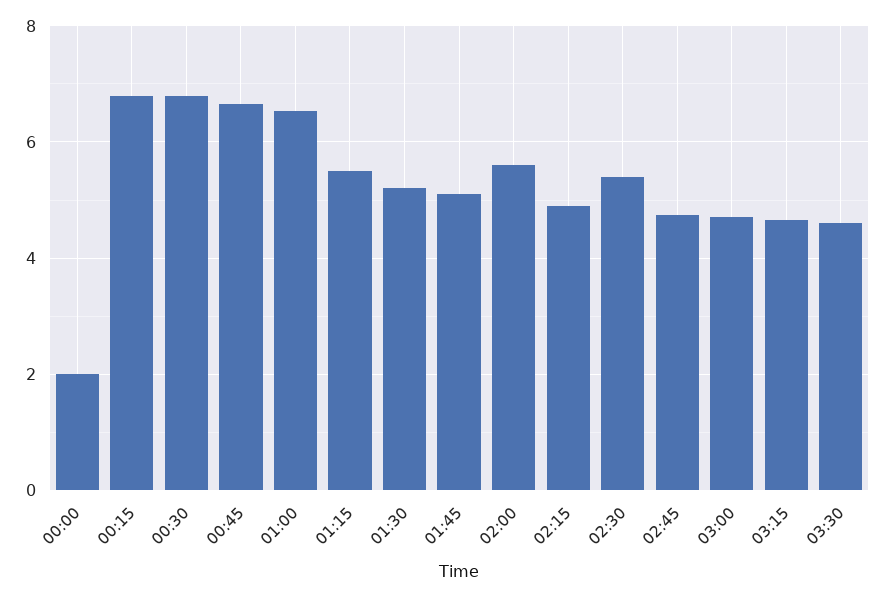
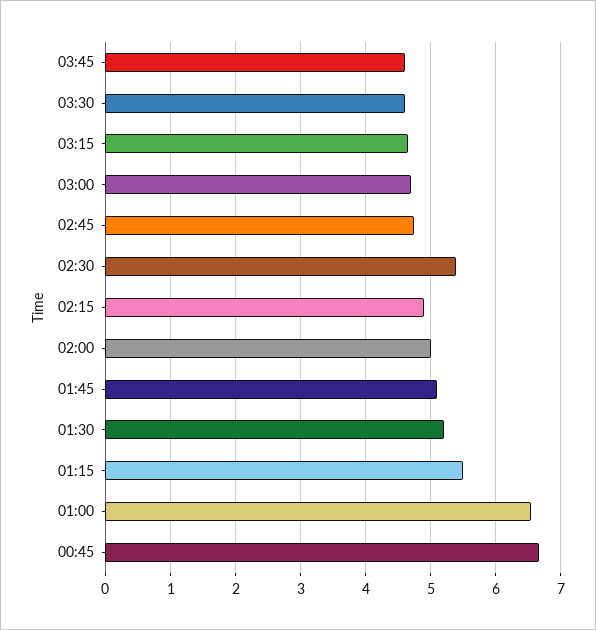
00:00: 2 -> none
00:15: 6.8 -> none
00:30: 6.8 -> none
02:00: 5.6 -> 5
03:45: none -> 4.6

